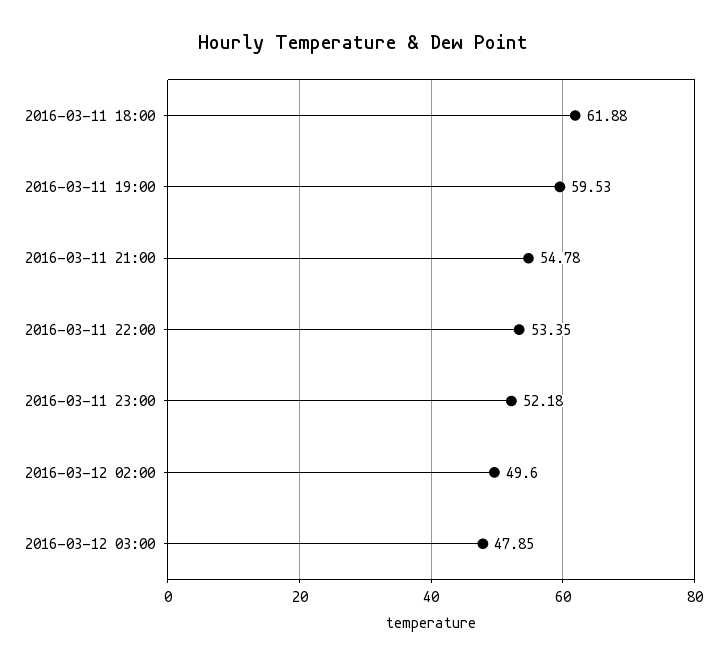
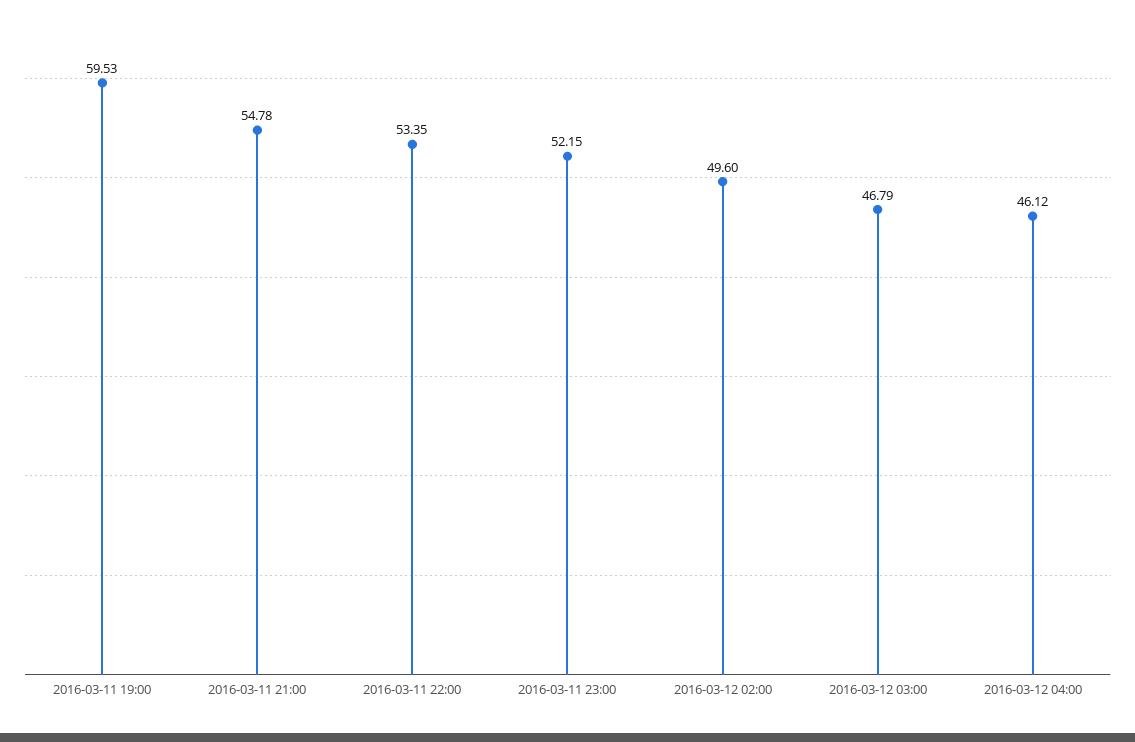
2016-03-11 18:00: 61.88 -> none
2016-03-11 23:00: 52.18 -> 52.15
2016-03-12 03:00: 47.85 -> 46.79
2016-03-12 04:00: none -> 46.12

